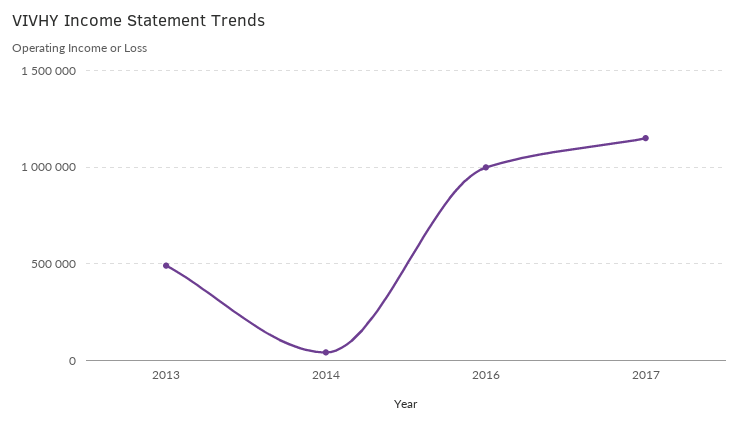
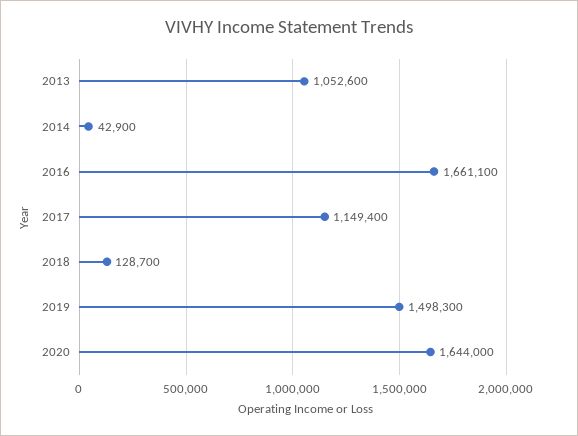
2013: 500000 -> 1052600
2016: 1000000 -> 1661100
2018: none -> 128700
2019: none -> 1498300
2020: none -> 1644000

